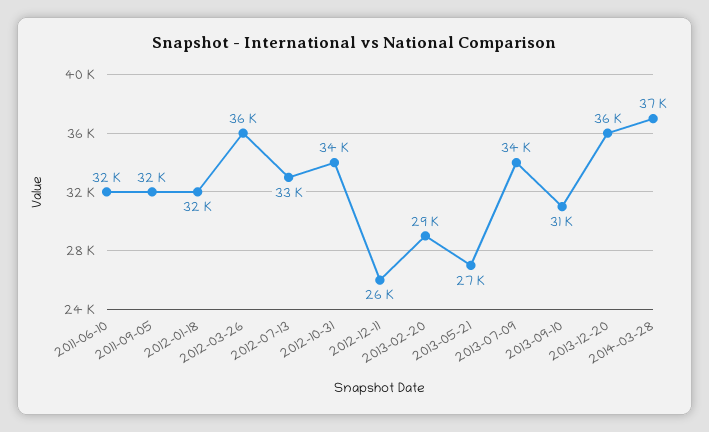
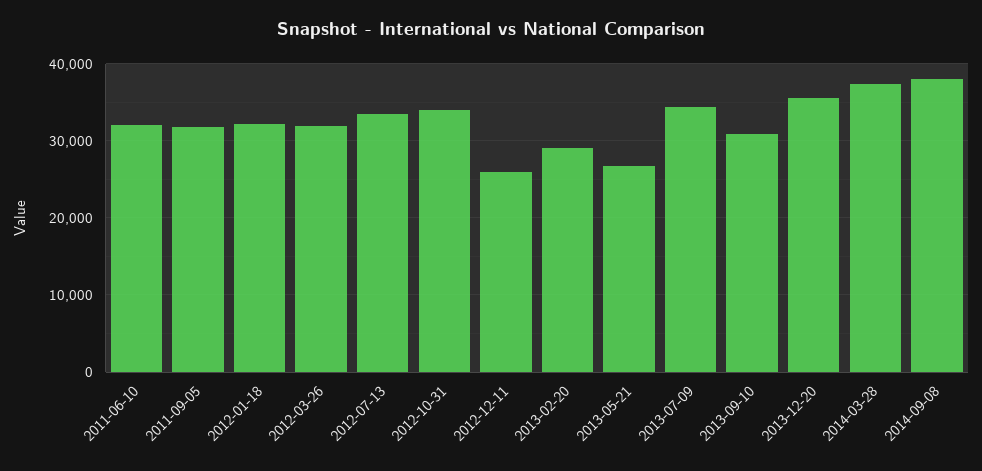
2012-03-26: 36000 -> 32000
2014-09-08: none -> 38000

